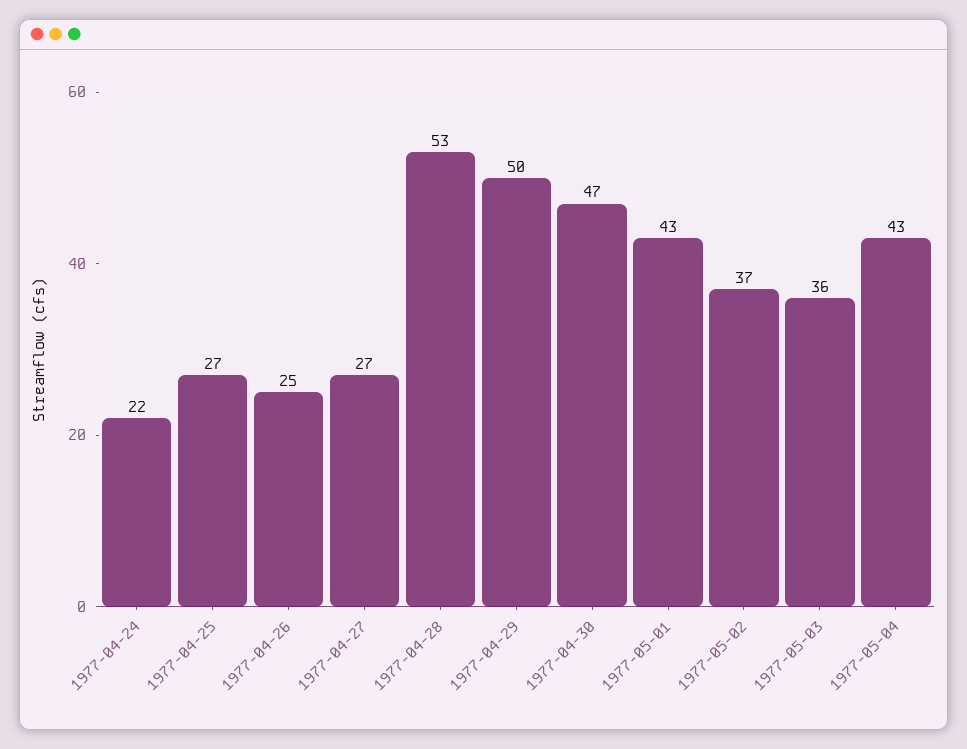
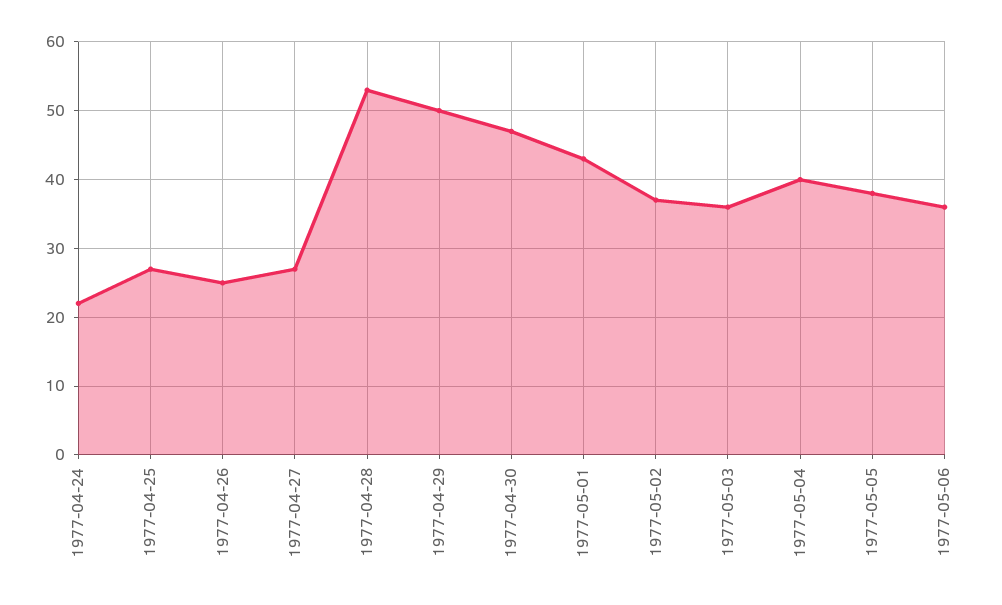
1977-05-04: 43 -> 40
1977-05-05: none -> 38
1977-05-06: none -> 36

